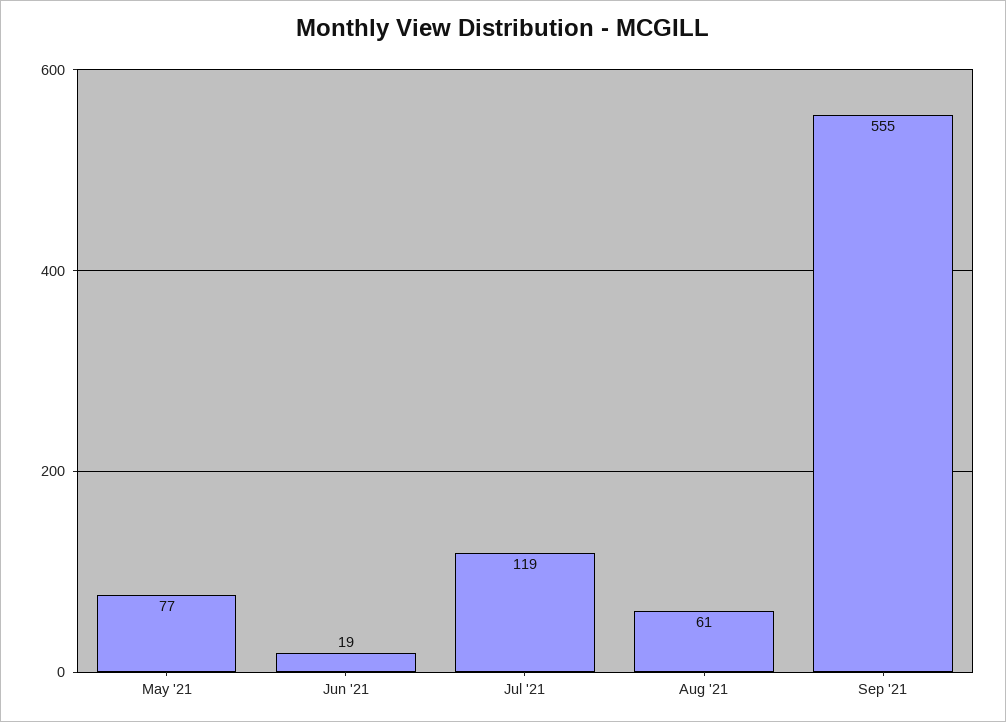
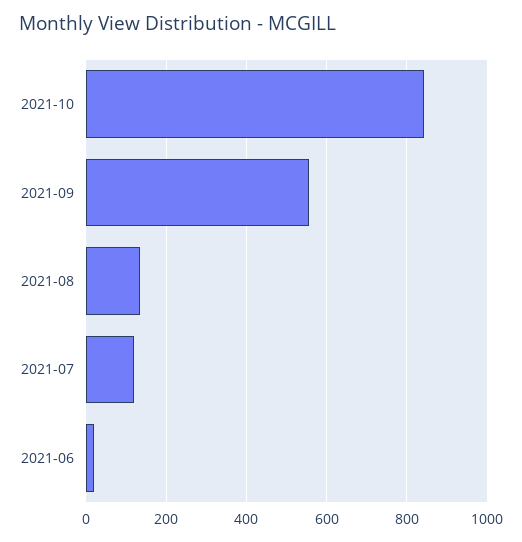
May '21: 77 -> none
Aug '21: 61 -> 140
2021-10: none -> 840

